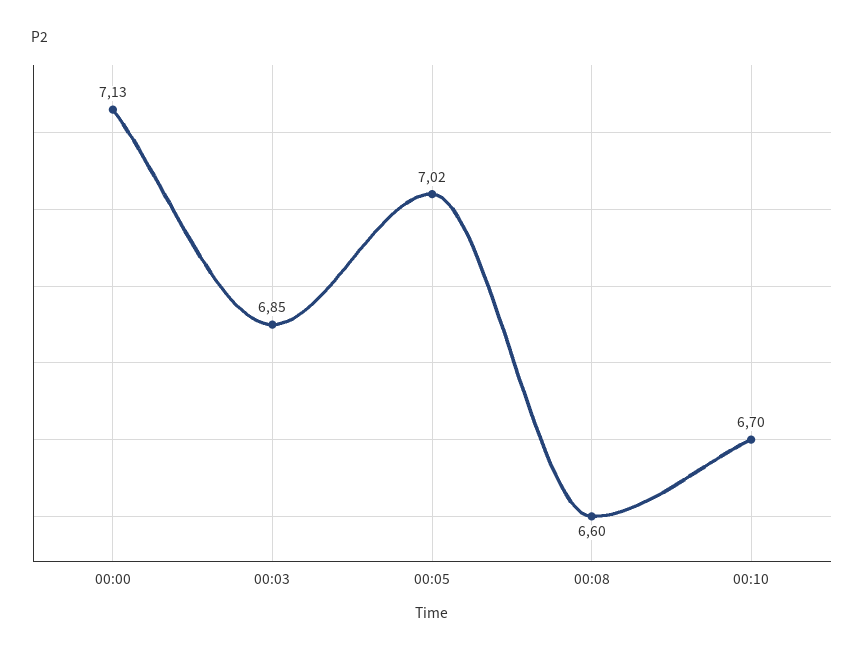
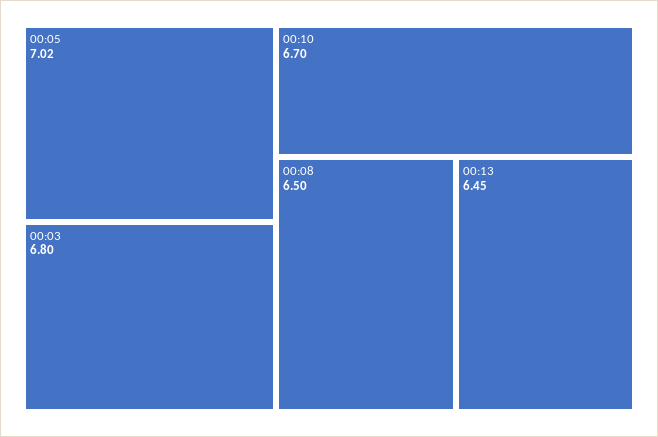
00:00: 7.13 -> none
00:03: 6.85 -> 6.8
00:08: 6.6 -> 6.5
00:13: none -> 6.45

